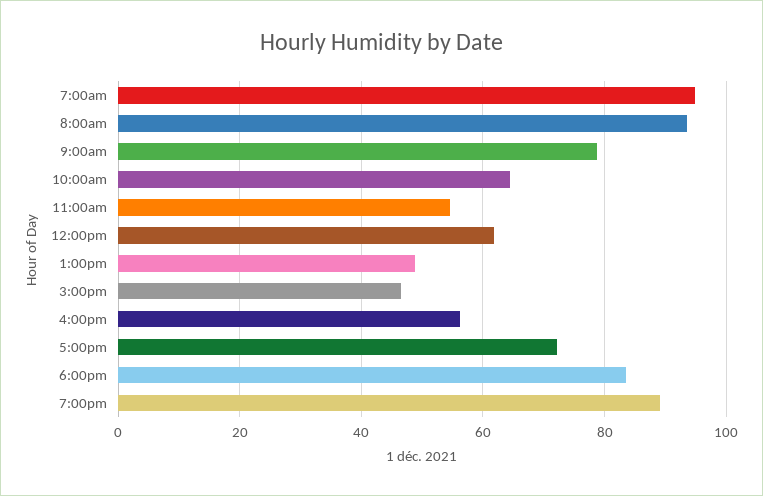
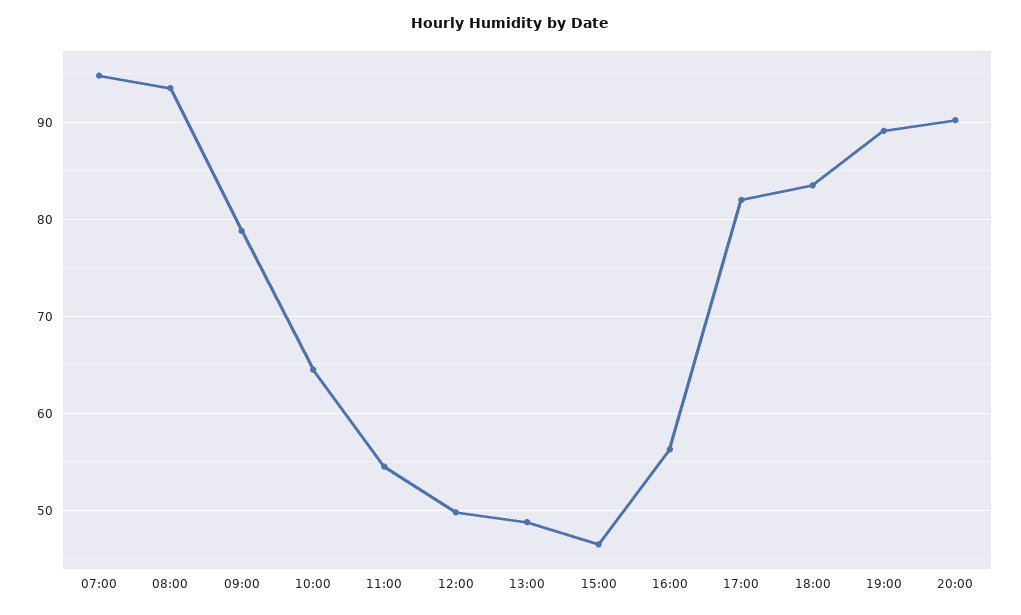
12:00pm: 62 -> 50
5:00pm: 72 -> 82
20:00: none -> 90

